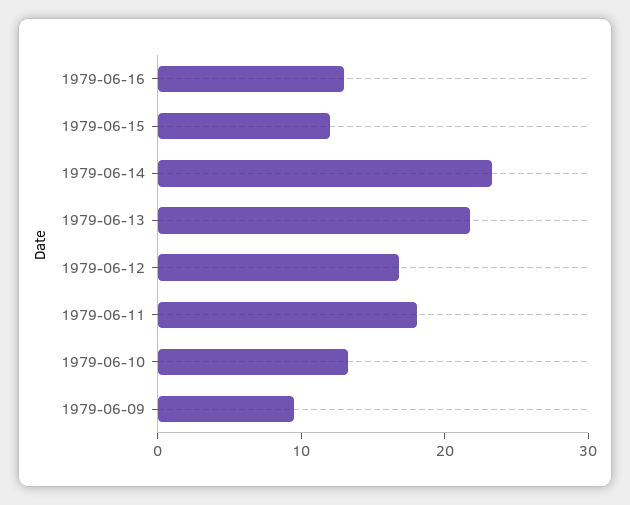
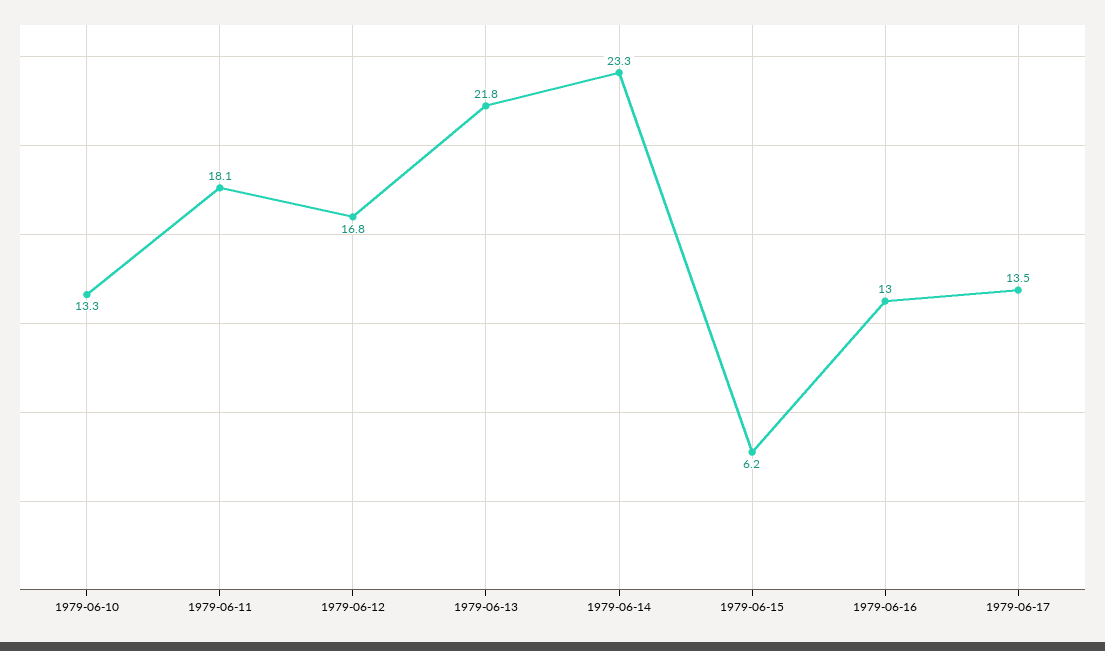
1979-06-15: 12 -> 6.2
1979-06-09: 10 -> none
1979-06-17: none -> 13.5

